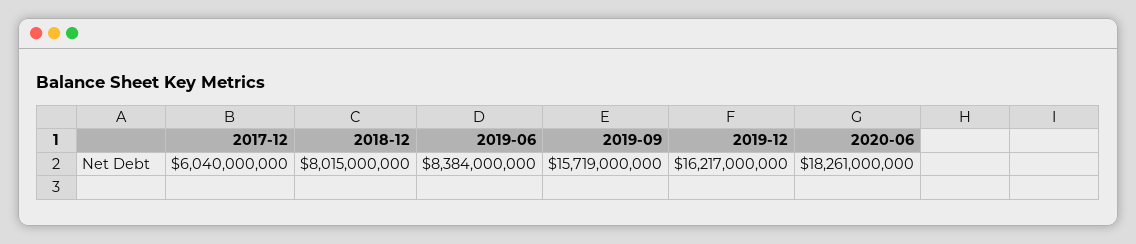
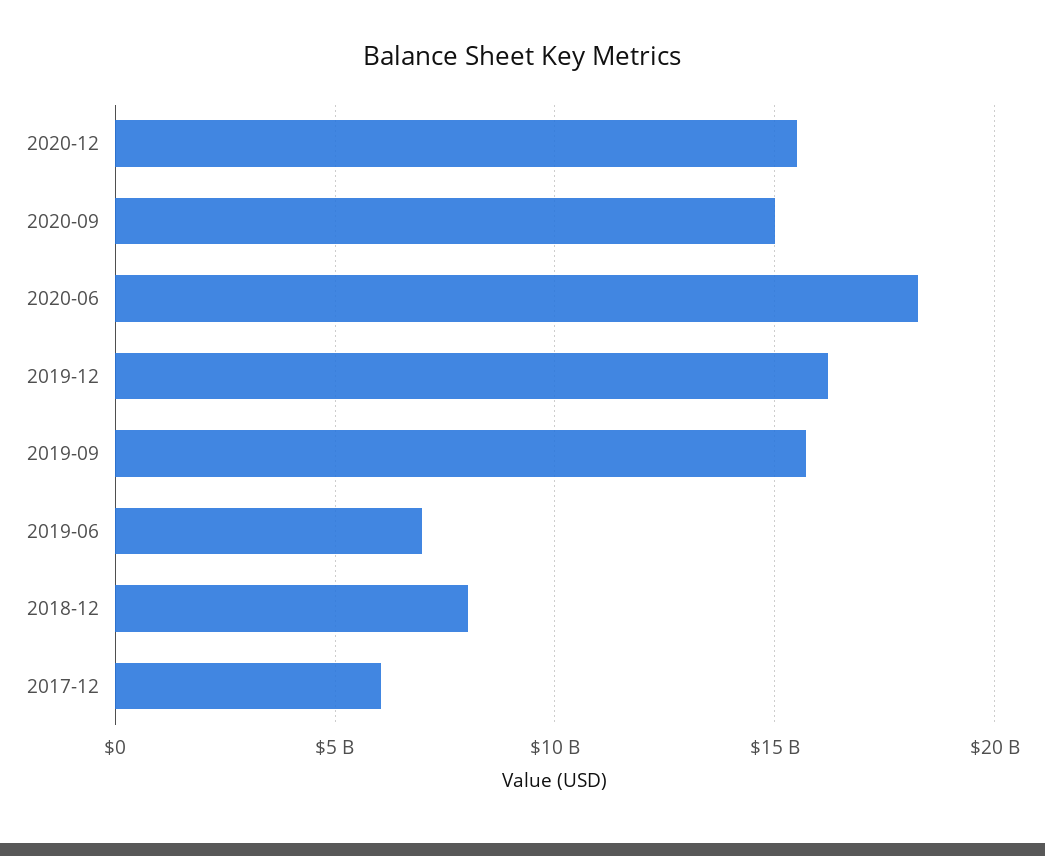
2019-06: 8384000000 -> 7000000000
2020-12: none -> 15500000000
2020-09: none -> 15000000000

